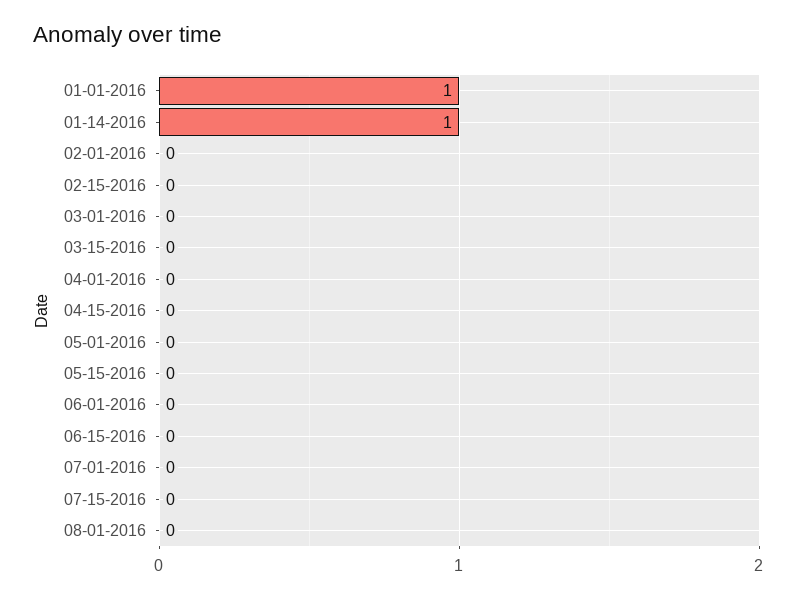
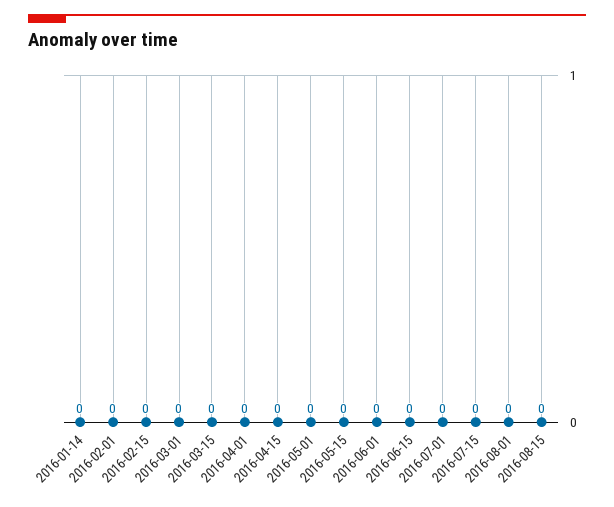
01-01-2016: 1 -> none
01-14-2016: 1 -> 0
2016-08-15: none -> 0

